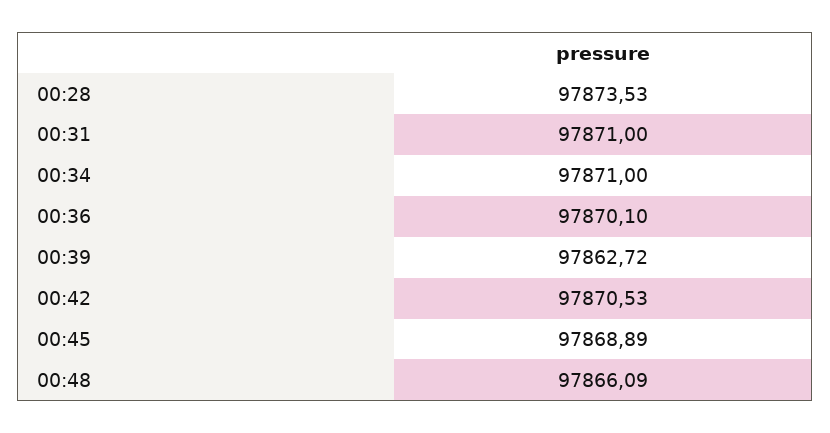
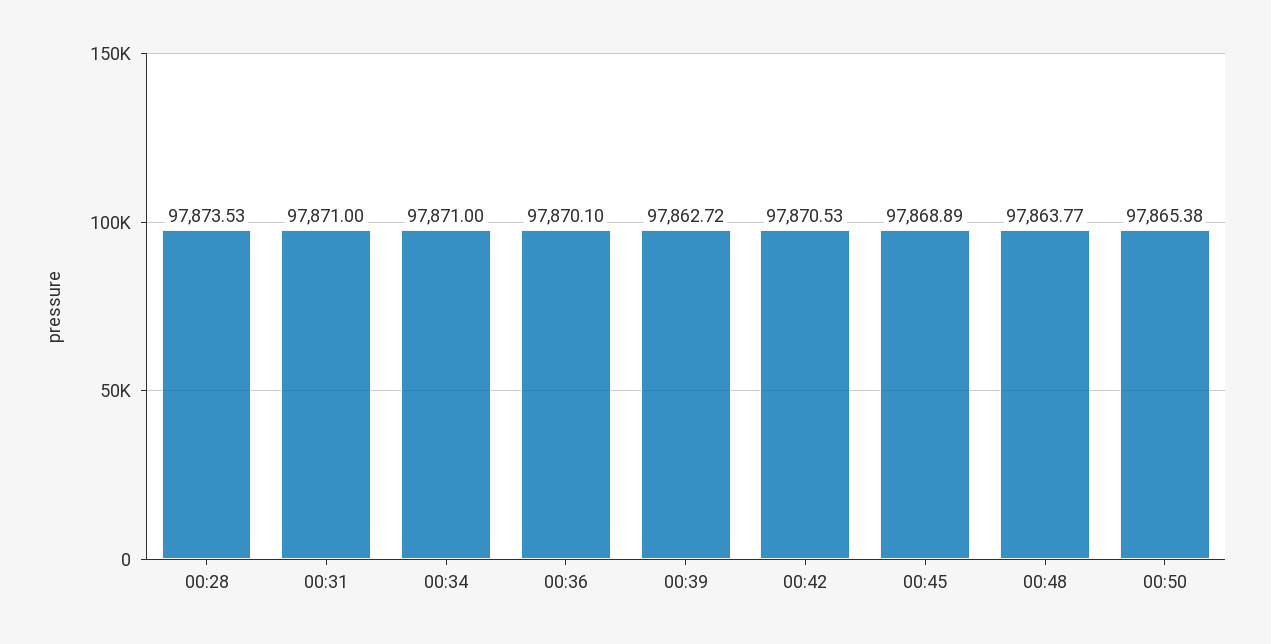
00:48: 97866.09 -> 97863.77
00:50: none -> 97865.38

